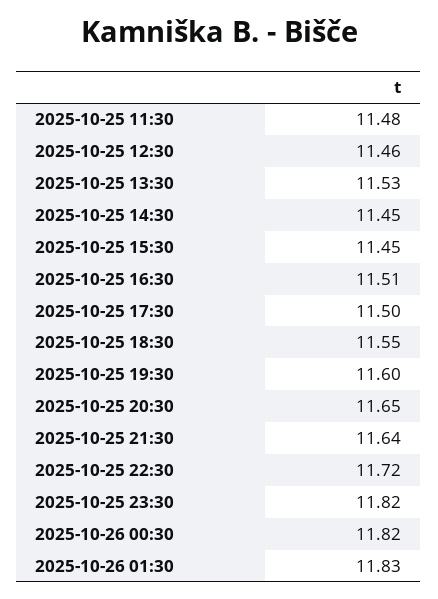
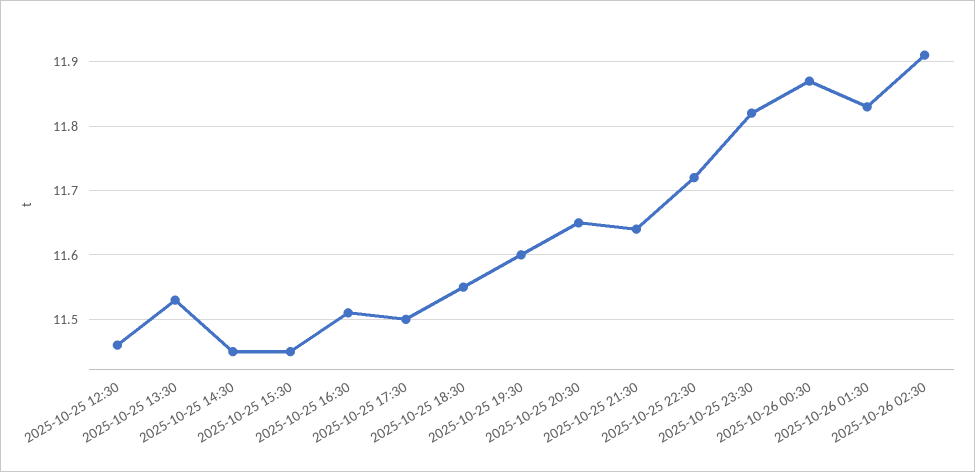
2025-10-25 11:30: 11.48 -> none
2025-10-26 00:30: 11.82 -> 11.87
2025-10-26 02:30: none -> 11.91

